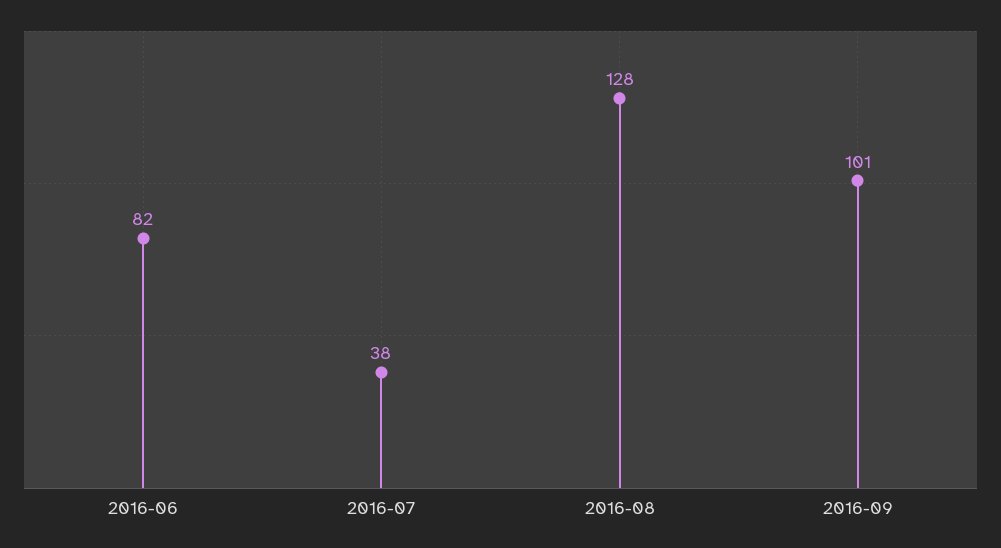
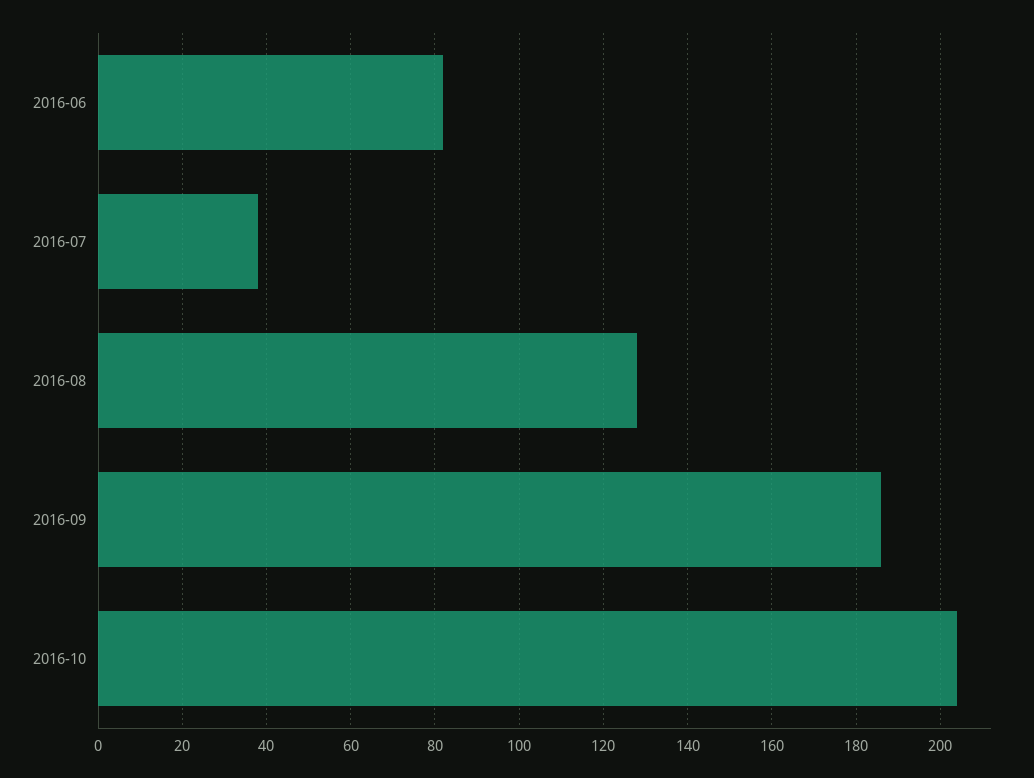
2016-09: 101 -> 185
2016-10: none -> 205

